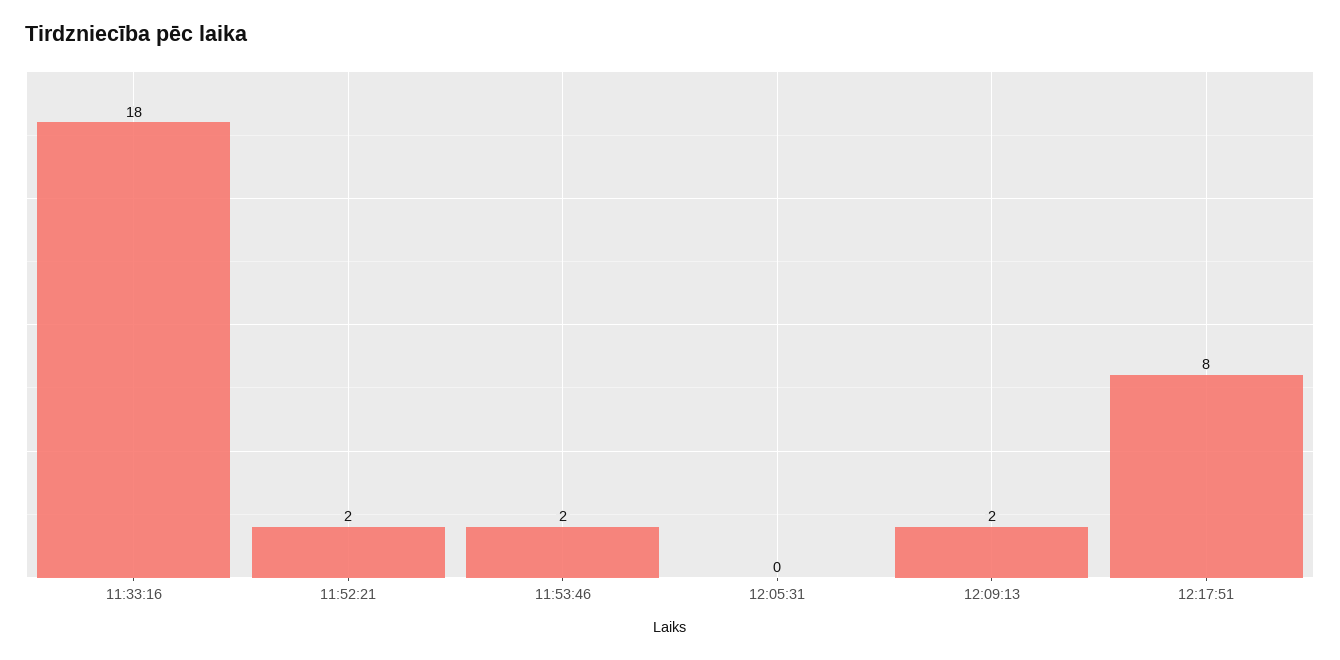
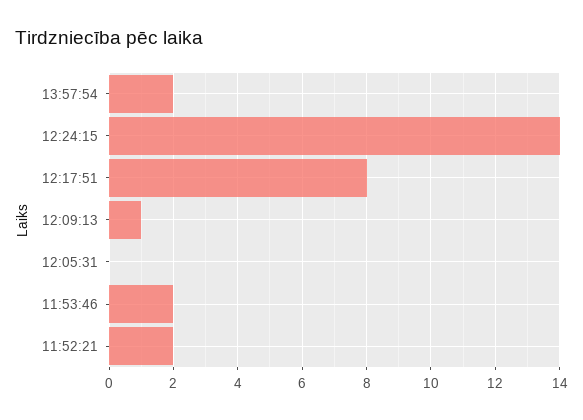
11:33:16: 18 -> none
12:09:13: 2 -> 1
13:57:54: none -> 2
12:24:15: none -> 14

